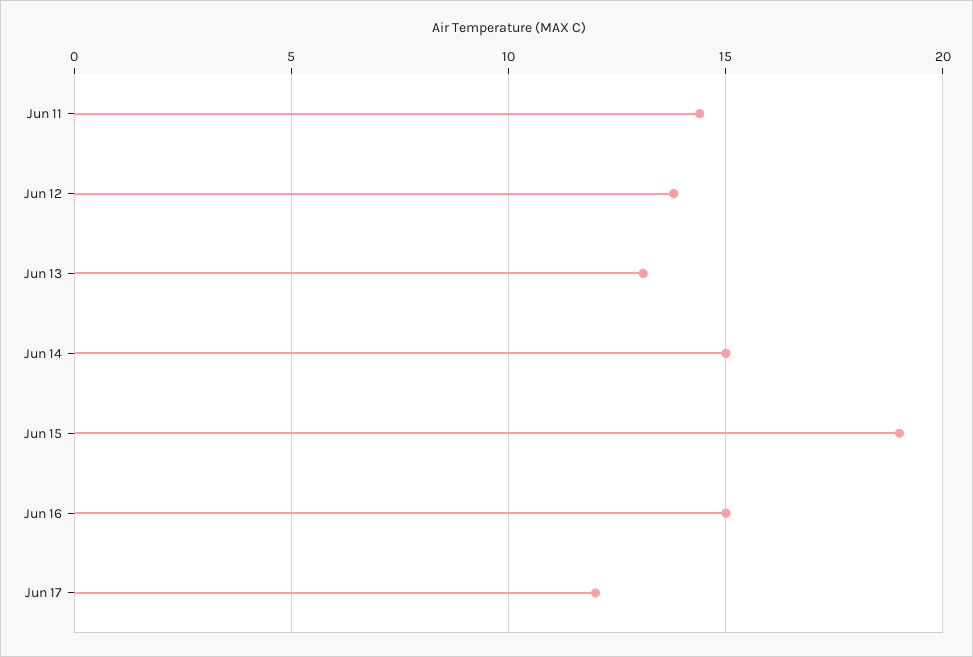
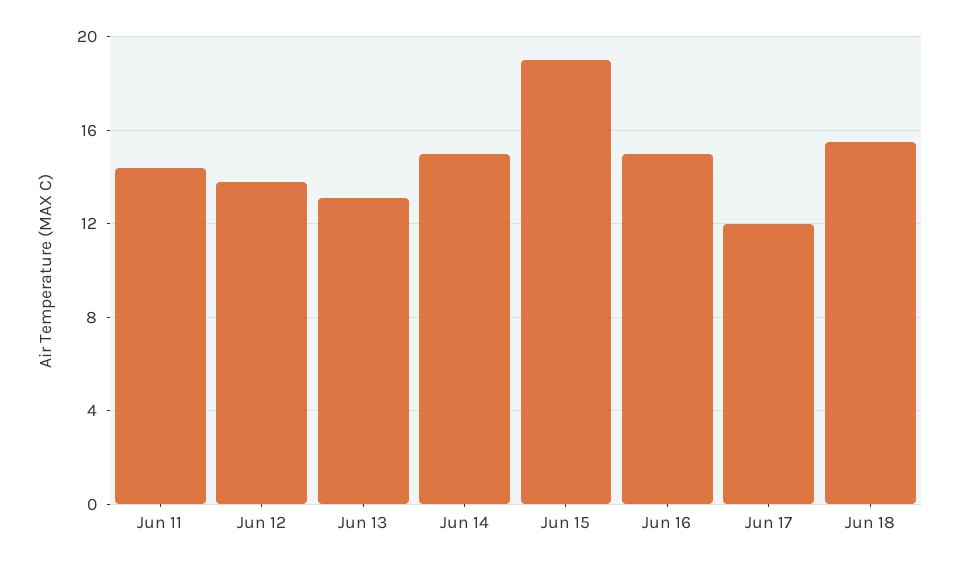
Jun 18: none -> 15.5

